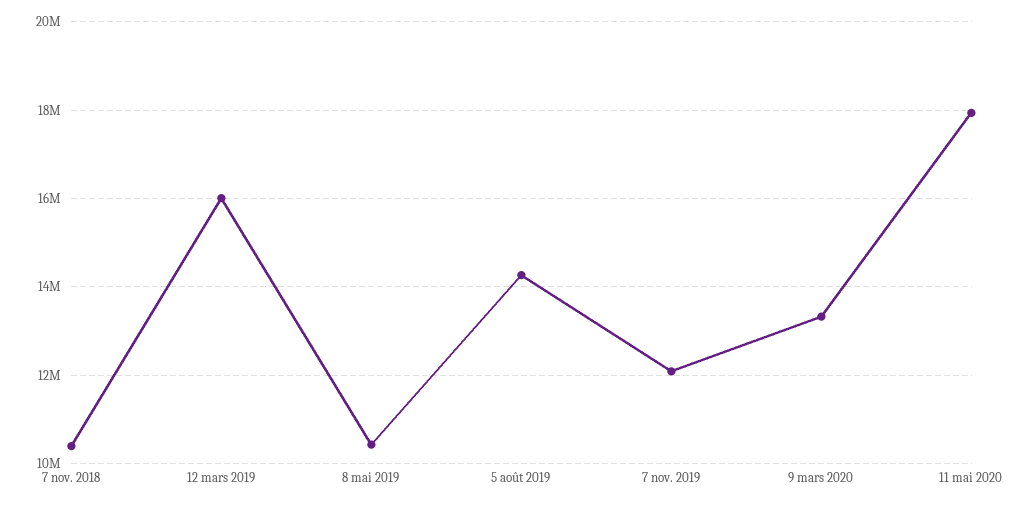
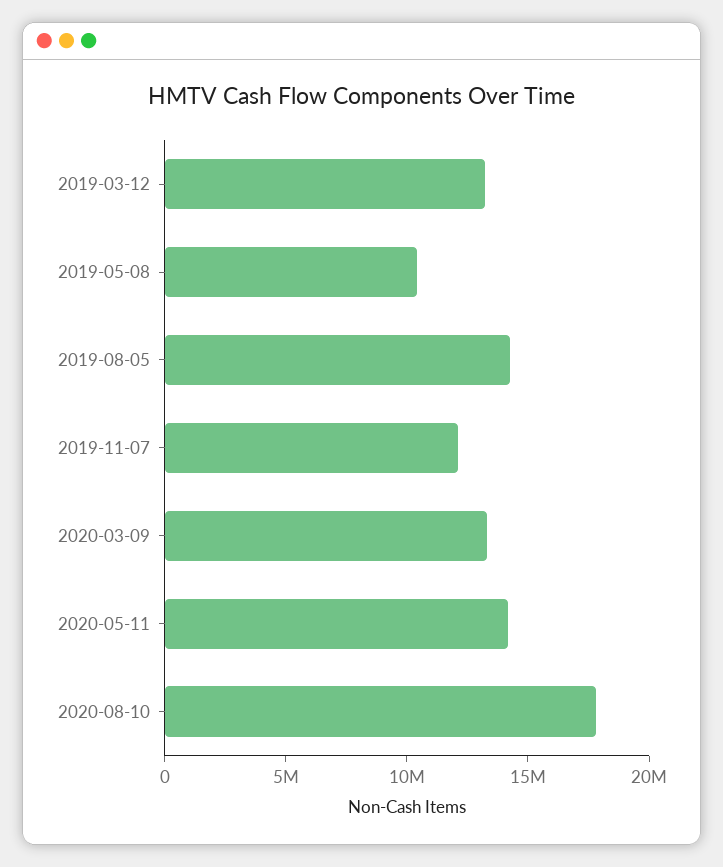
7 nov. 2018: 10400000 -> none
12 mars 2019: 16000000 -> 13000000
11 mai 2020: 18000000 -> 14000000
2020-08-10: none -> 18000000

